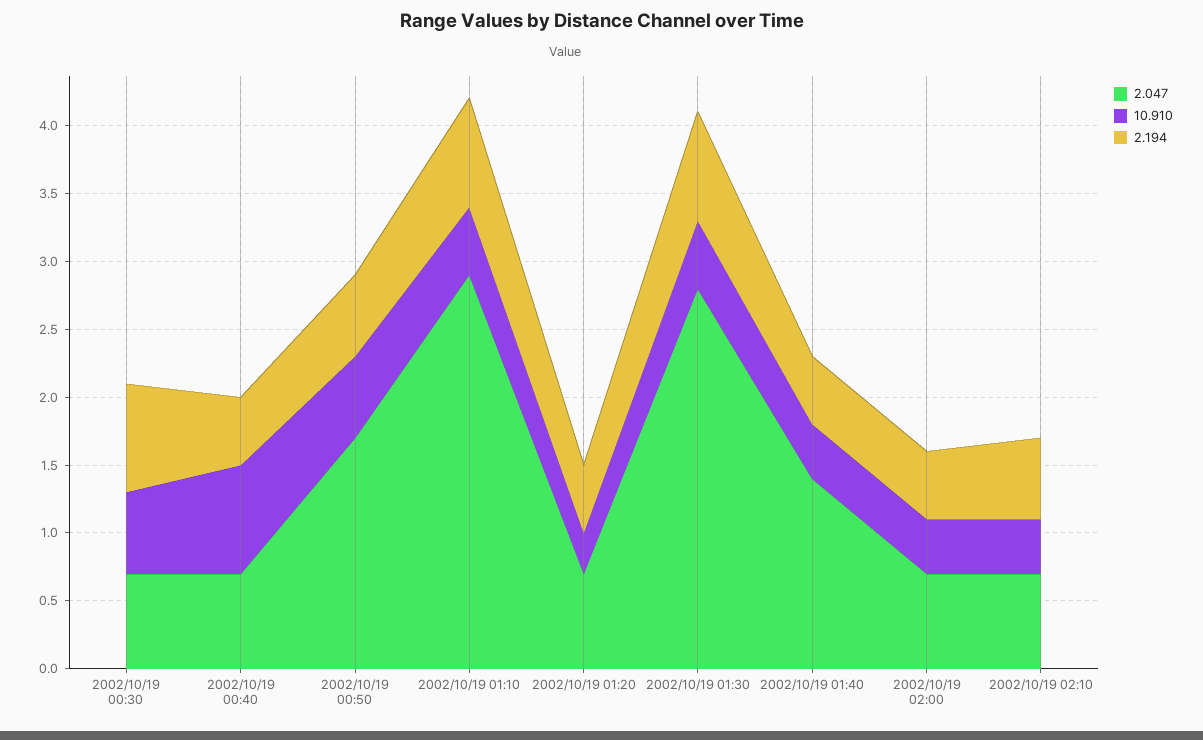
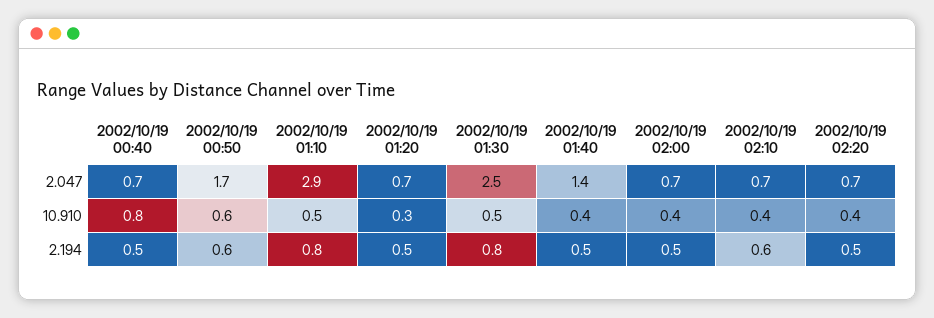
2.047, 2002/10/19 00:30: 0.7 -> none
10.910, 2002/10/19 00:30: 0.6 -> none
2.194, 2002/10/19 00:30: 0.8 -> none
2.047, 2002/10/19 01:30: 2.8 -> 2.5
2.047, 2002/10/19 02:20: none -> 0.7
10.910, 2002/10/19 02:20: none -> 0.4
2.194, 2002/10/19 02:20: none -> 0.5

